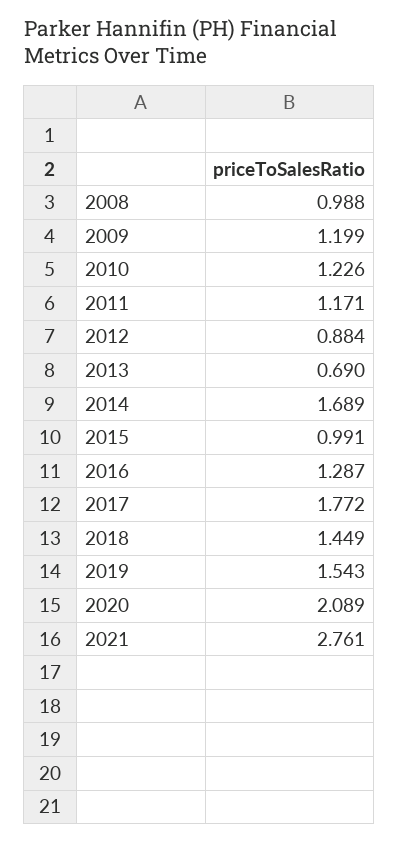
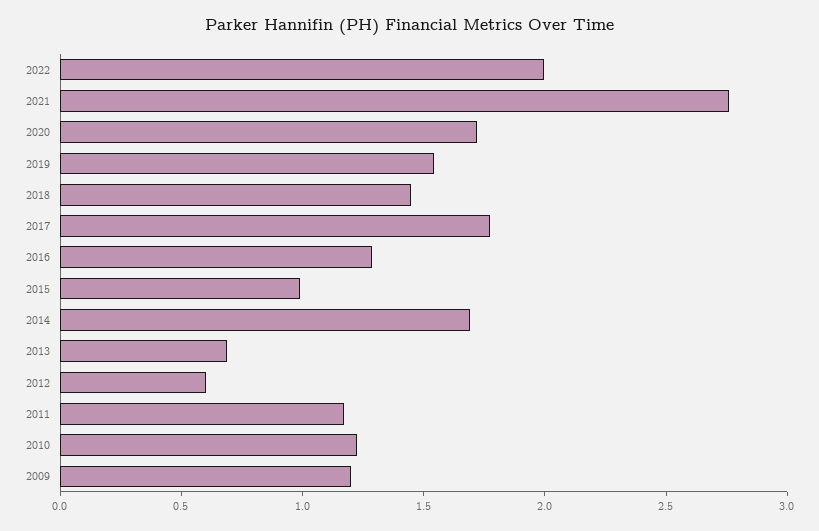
2008: 0.988 -> none
2012: 0.884 -> 0.6
2020: 2.089 -> 1.7
2022: none -> 2

